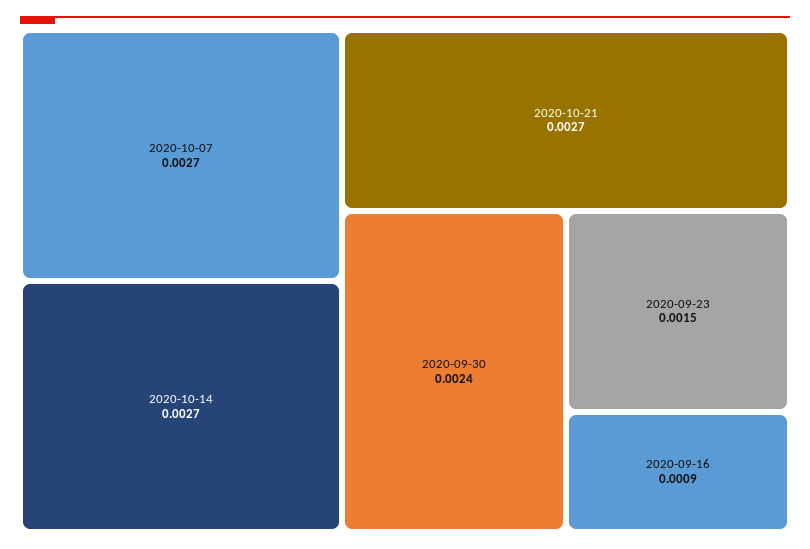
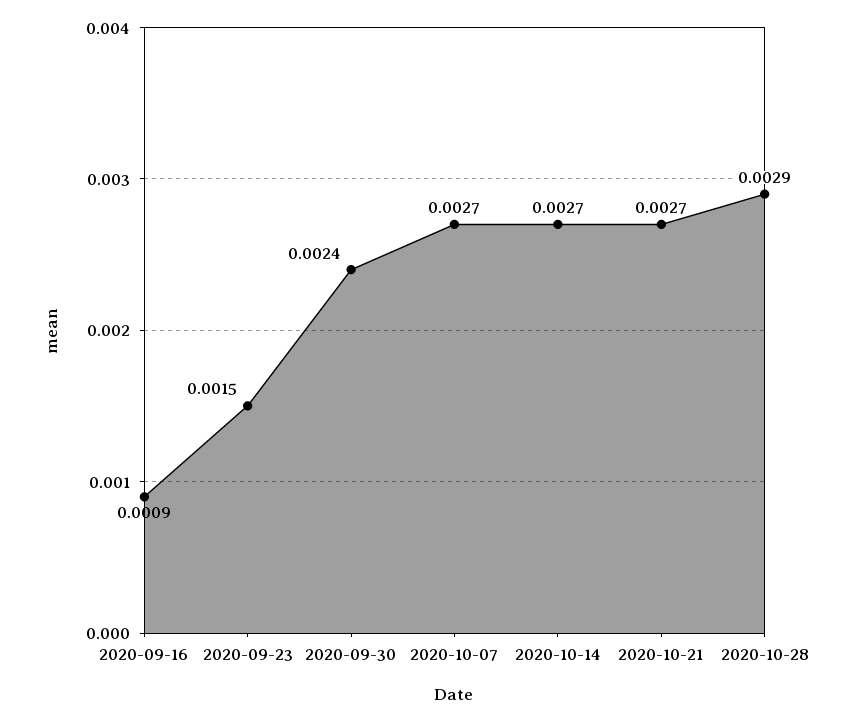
2020-10-28: none -> 0.0029

